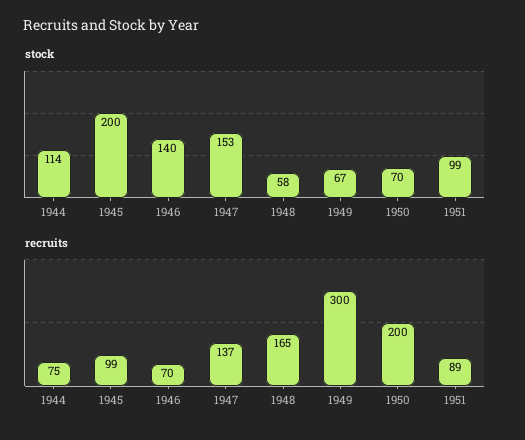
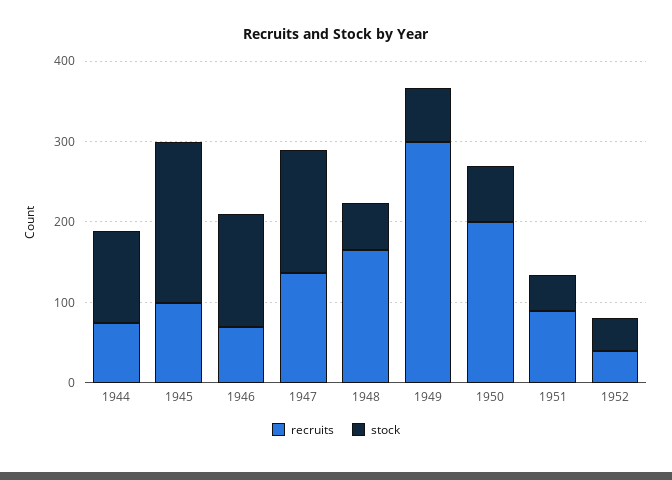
stock, 1951: 99 -> 40
recruits, 1952: none -> 40
stock, 1952: none -> 40

